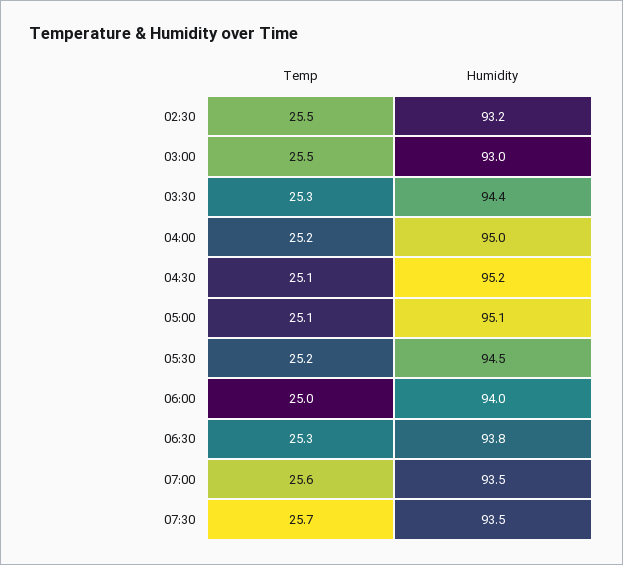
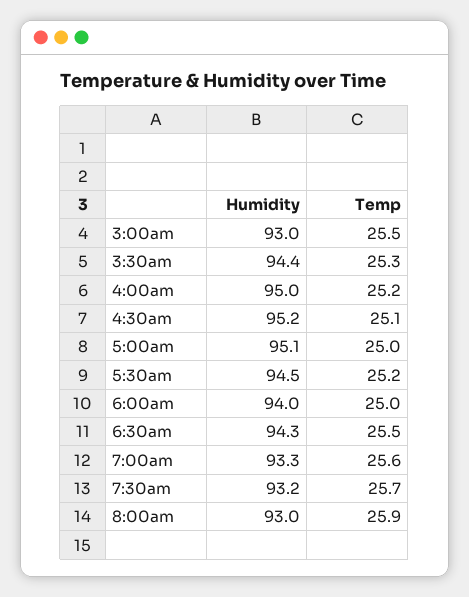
Temp, 02:30: 25.5 -> none
Humidity, 02:30: 93.2 -> none
Temp, 05:00: 25.1 -> 25
Temp, 06:30: 25.3 -> 25.5
Humidity, 06:30: 93.8 -> 94.3
Humidity, 07:00: 93.5 -> 93.3
Humidity, 07:30: 93.5 -> 93.2
Humidity, 8:00am: none -> 93
Temp, 8:00am: none -> 25.9

